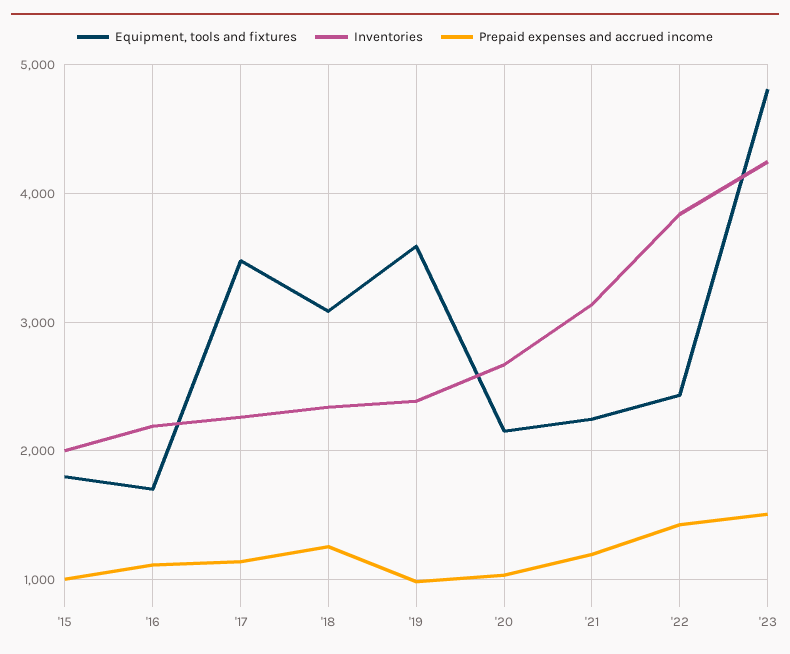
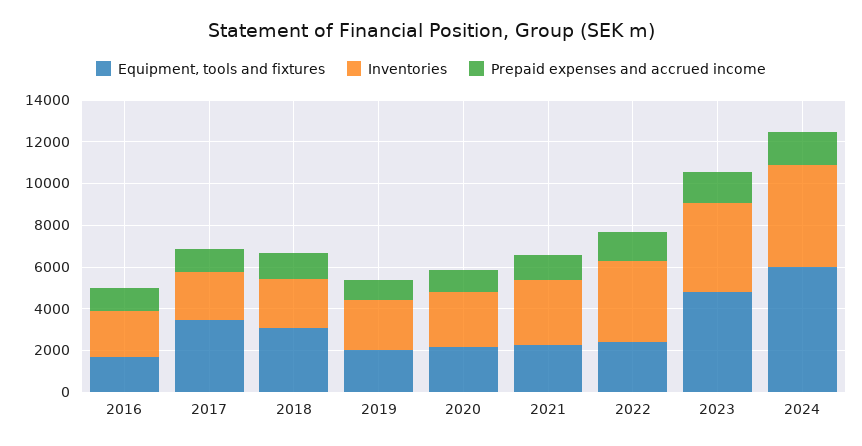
Equipment, tools and fixtures, '15: 1800 -> none
Inventories, '15: 2000 -> none
Prepaid expenses and accrued income, '15: 1000 -> none
Equipment, tools and fixtures, '19: 3600 -> 2000
Equipment, tools and fixtures, 2024: none -> 6000
Inventories, 2024: none -> 5000
Prepaid expenses and accrued income, 2024: none -> 1500

